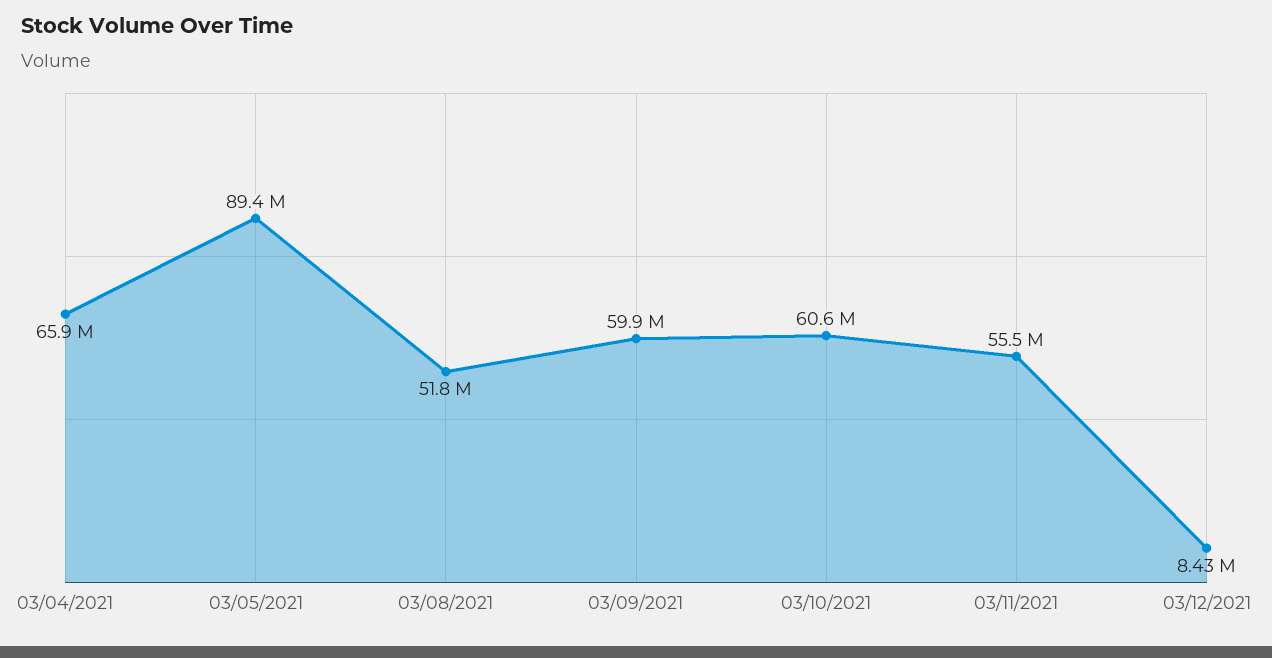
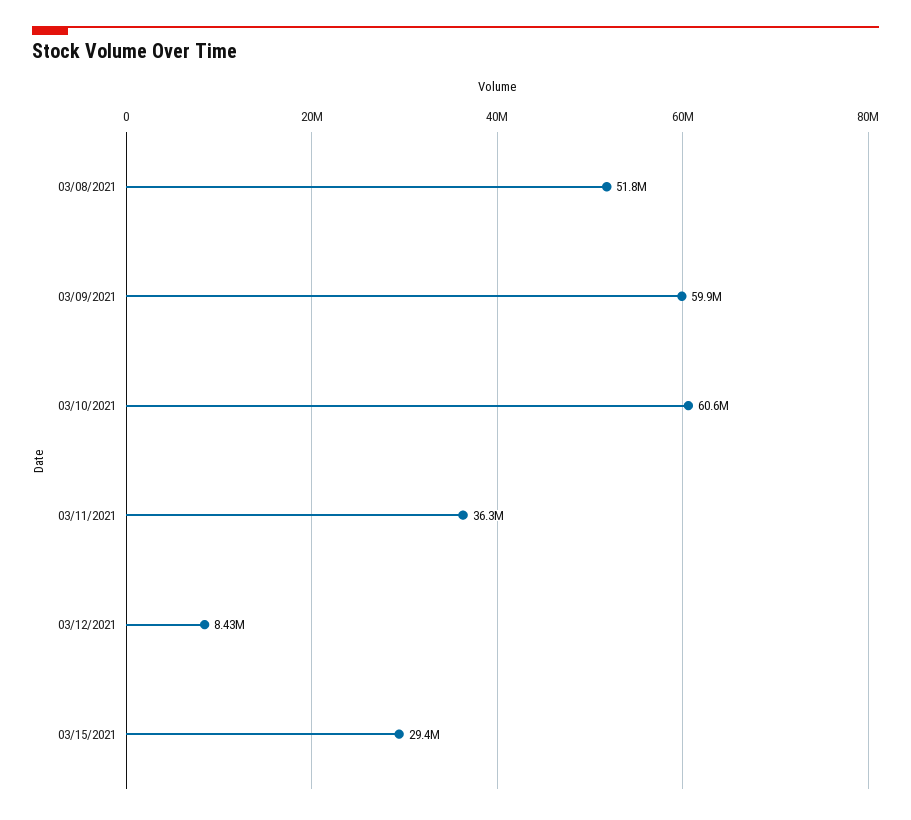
03/04/2021: 65900000 -> none
03/05/2021: 89400000 -> none
03/11/2021: 55500000 -> 36300000
03/15/2021: none -> 29400000

